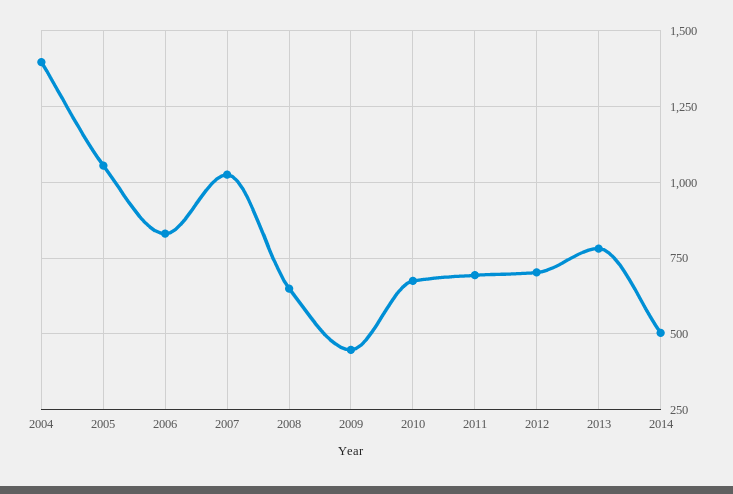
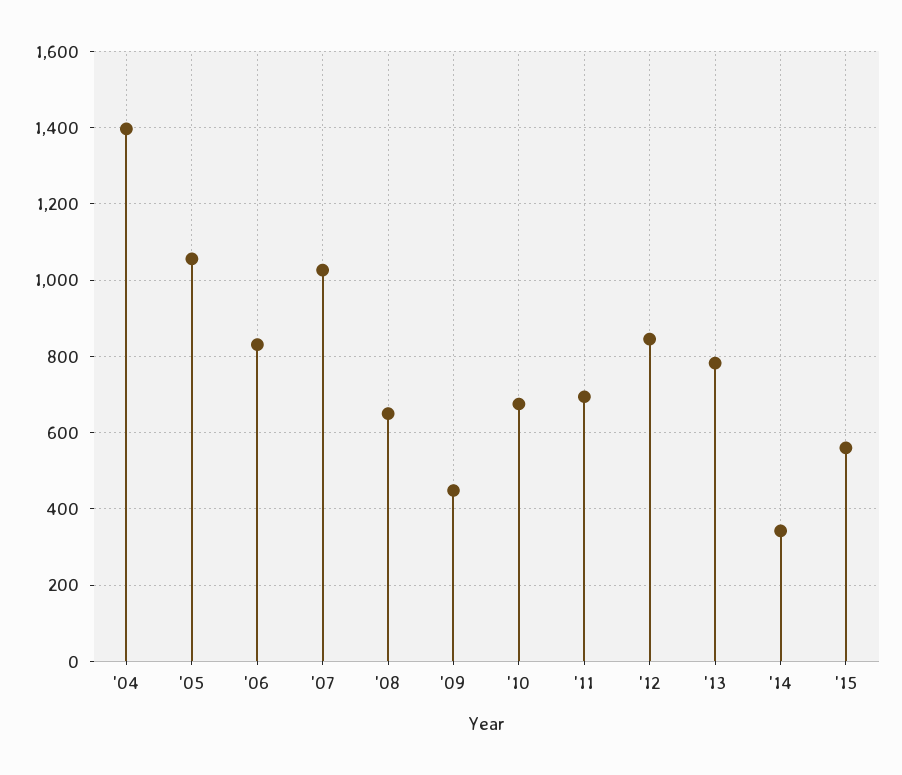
2012: 700 -> 840
2014: 500 -> 340
'15: none -> 560

